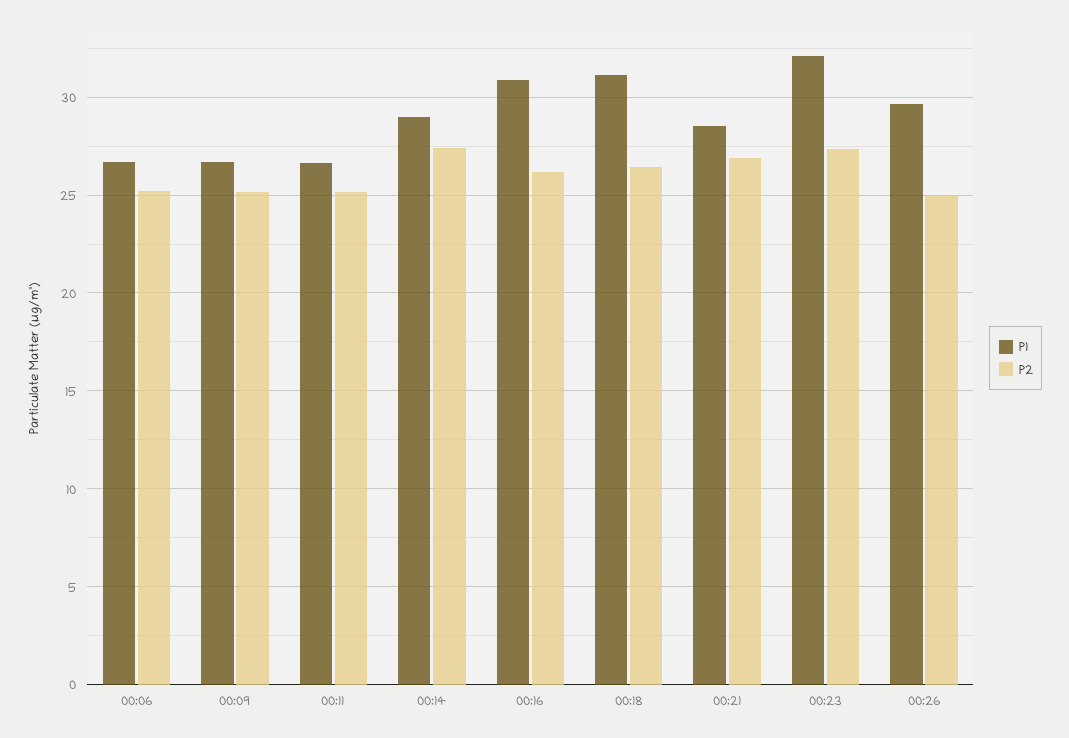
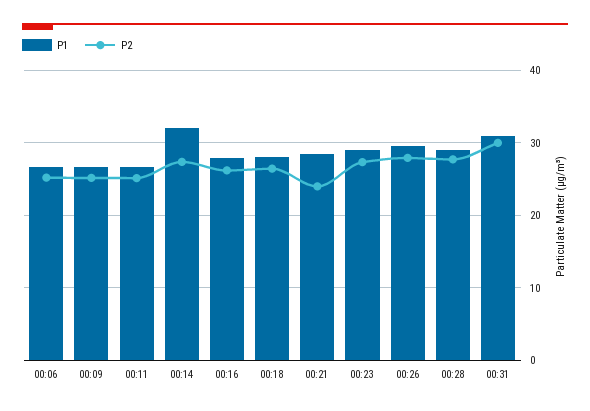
P1, 00:14: 29 -> 32
P1, 00:16: 31 -> 28
P1, 00:18: 31 -> 28
P2, 00:21: 27 -> 24
P1, 00:23: 32 -> 29
P2, 00:26: 25 -> 28
P1, 00:28: none -> 29
P2, 00:28: none -> 28
P1, 00:31: none -> 31
P2, 00:31: none -> 30

